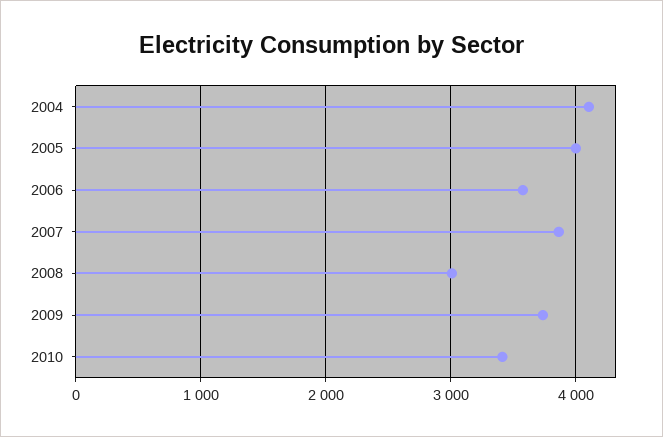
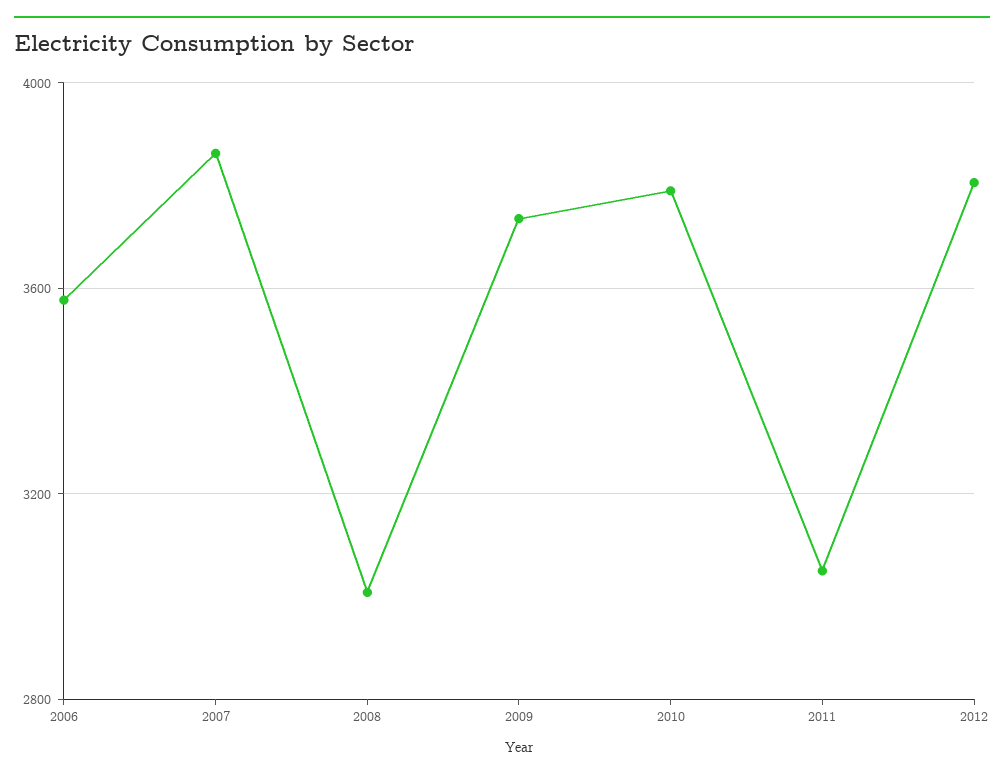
2004: 4100 -> none
2005: 4000 -> none
2010: 3400 -> 3800
2011: none -> 3050
2012: none -> 3800

